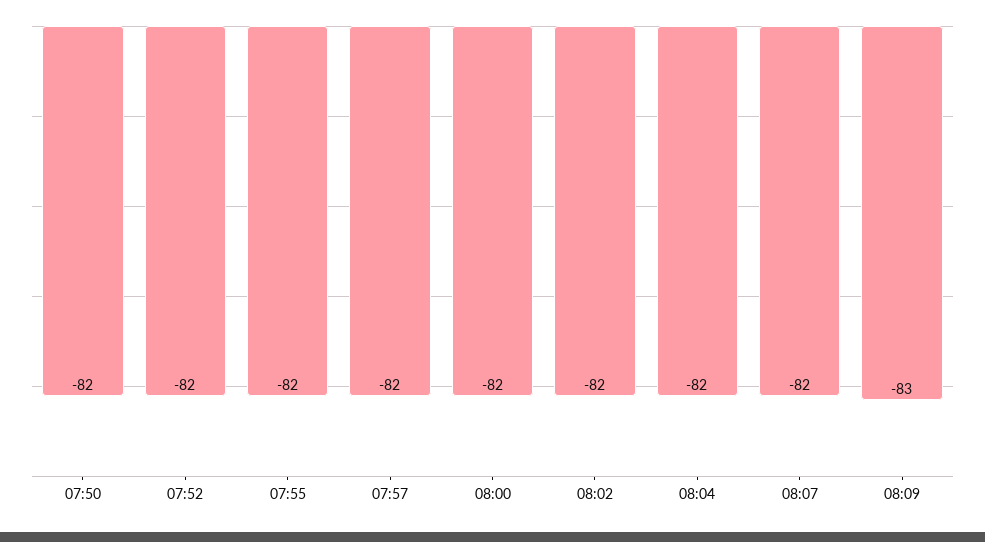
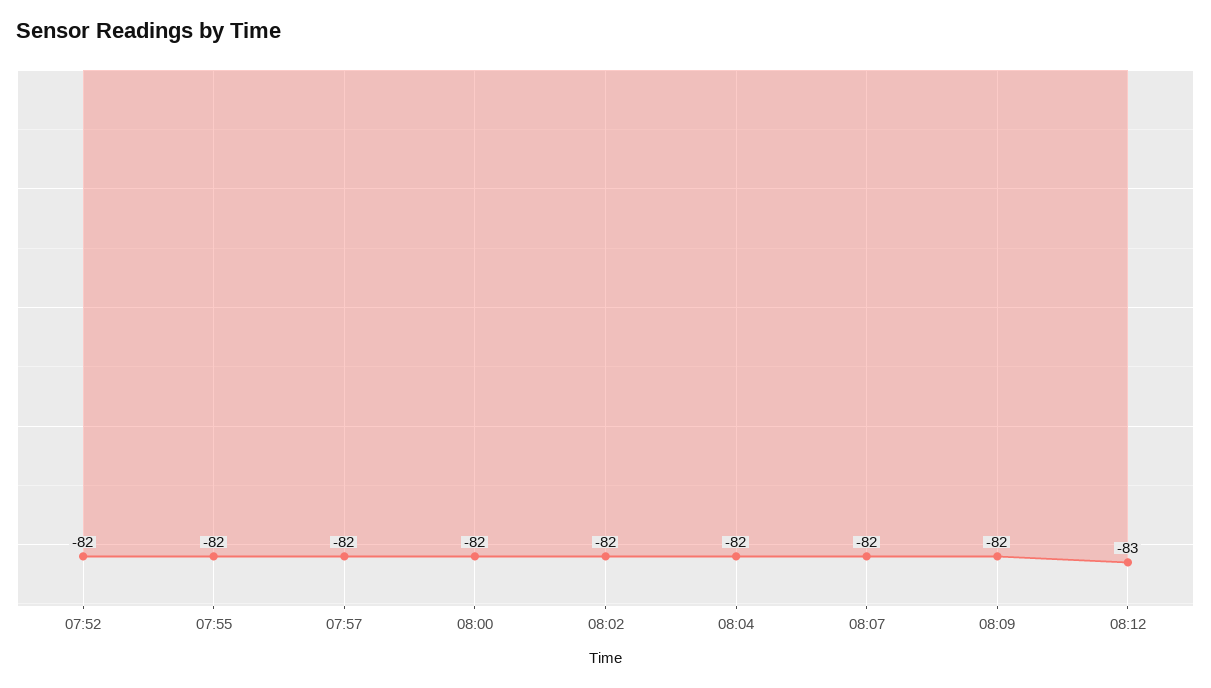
07:50: -82 -> none
08:09: -83 -> -82
08:12: none -> -83

